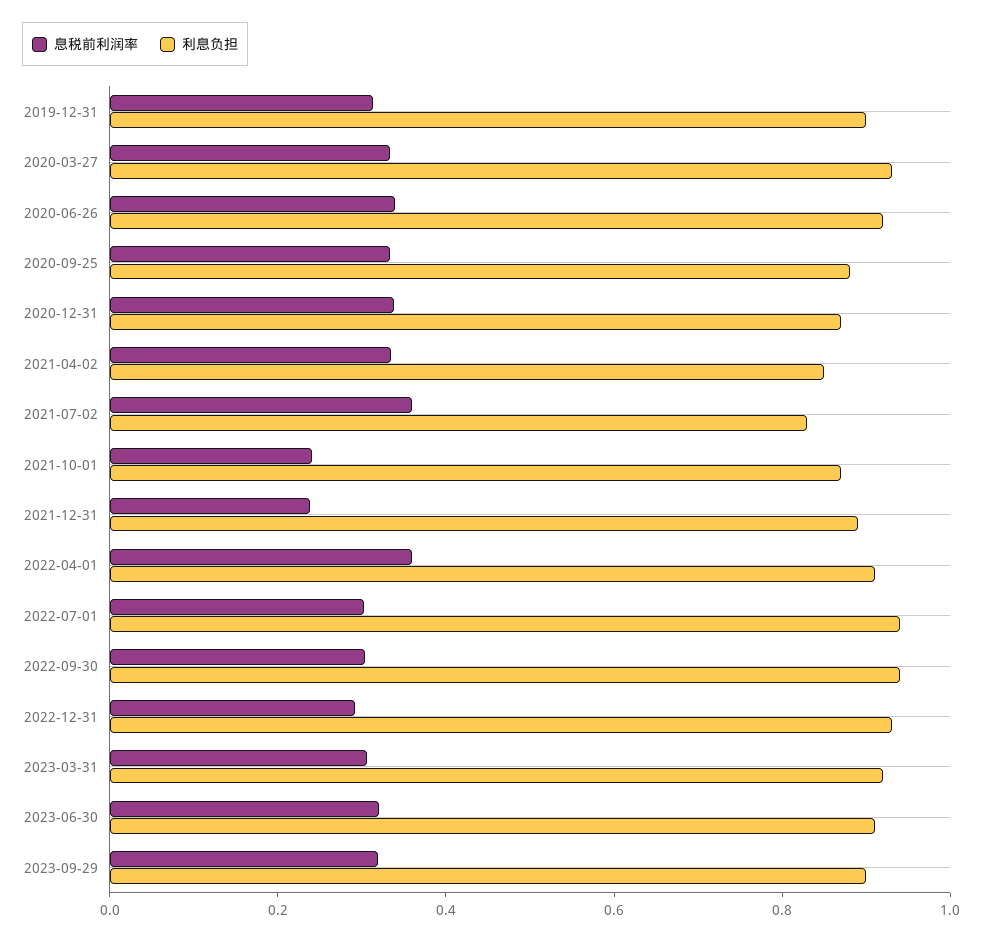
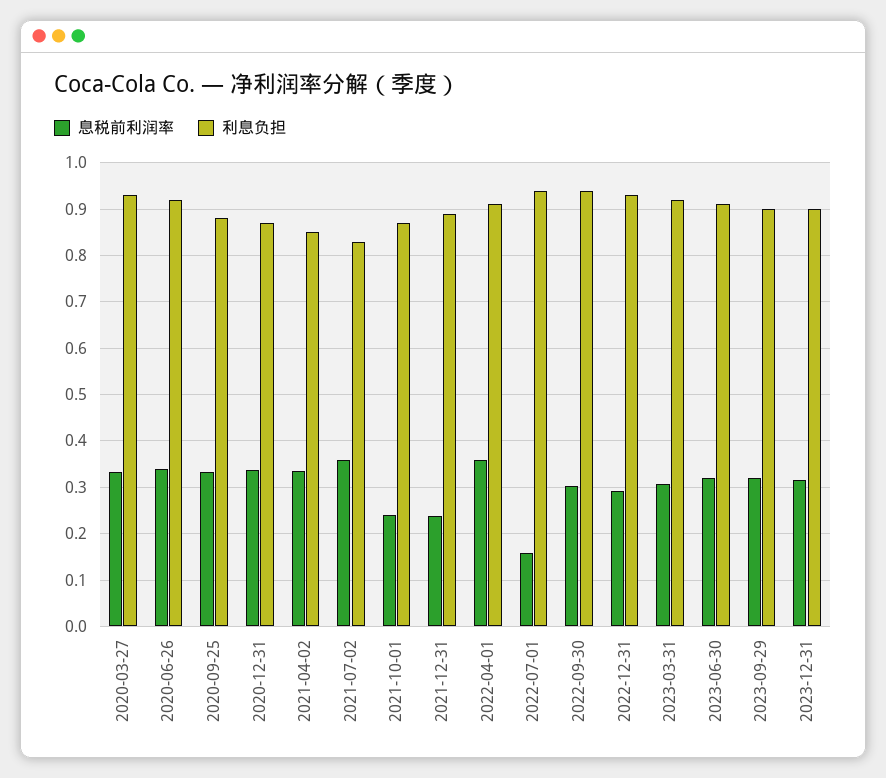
息税前利润率, 2019-12-31: 0.3 -> none
利息负担, 2019-12-31: 0.9 -> none
息税前利润率, 2022-07-01: 0.3 -> 0.16
息税前利润率, 2023-12-31: none -> 0.32
利息负担, 2023-12-31: none -> 0.9

